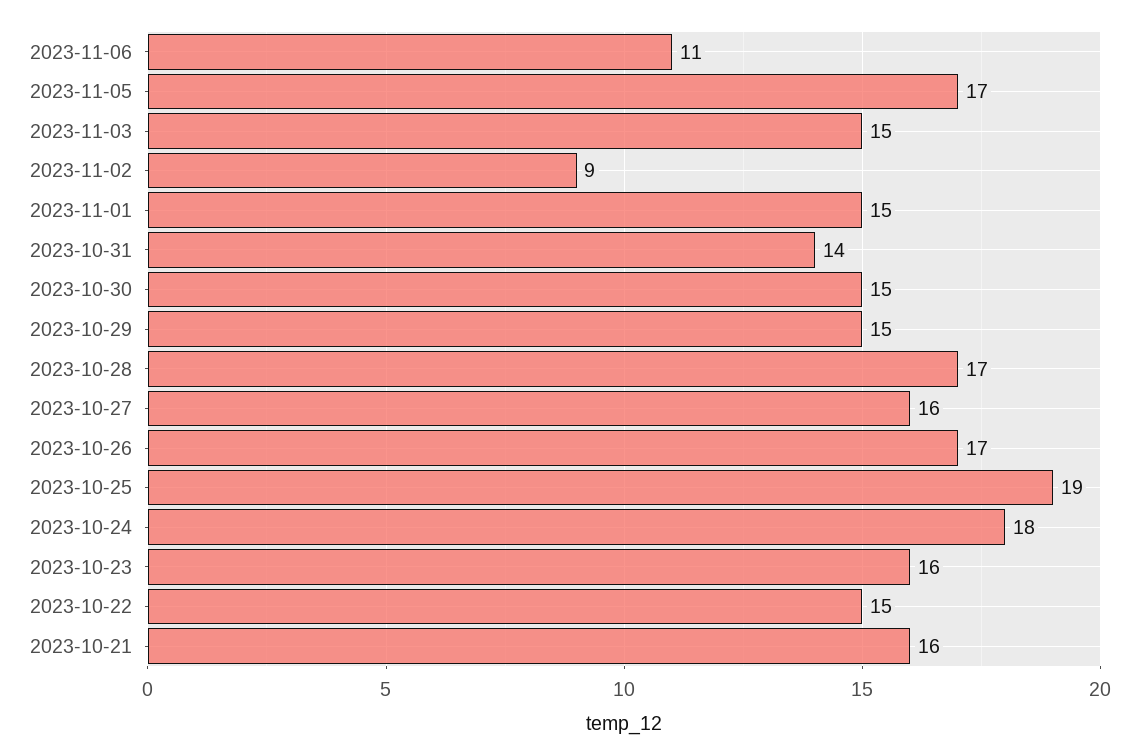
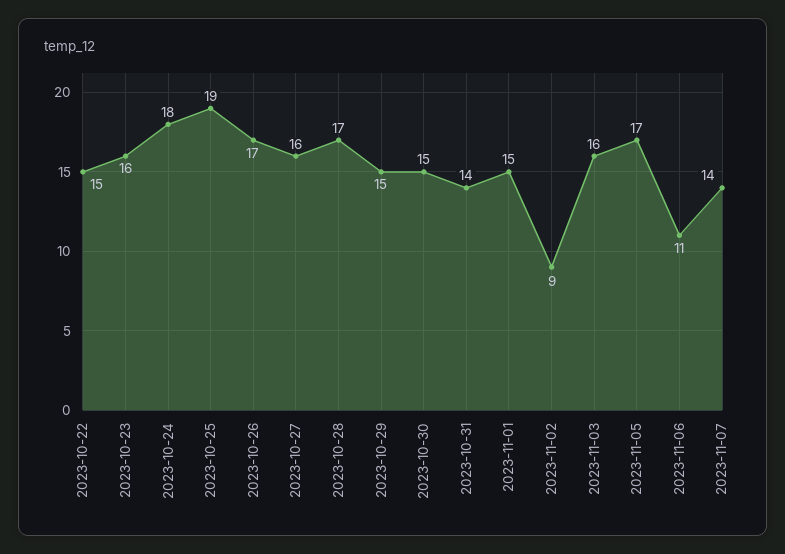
2023-11-03: 15 -> 16
2023-10-21: 16 -> none
2023-11-07: none -> 14

